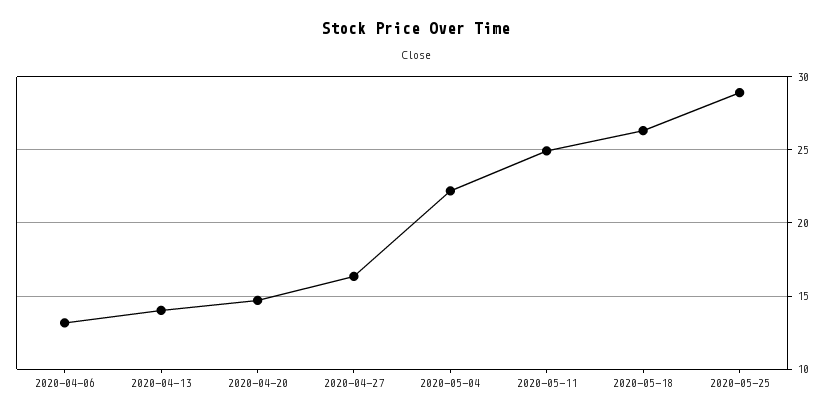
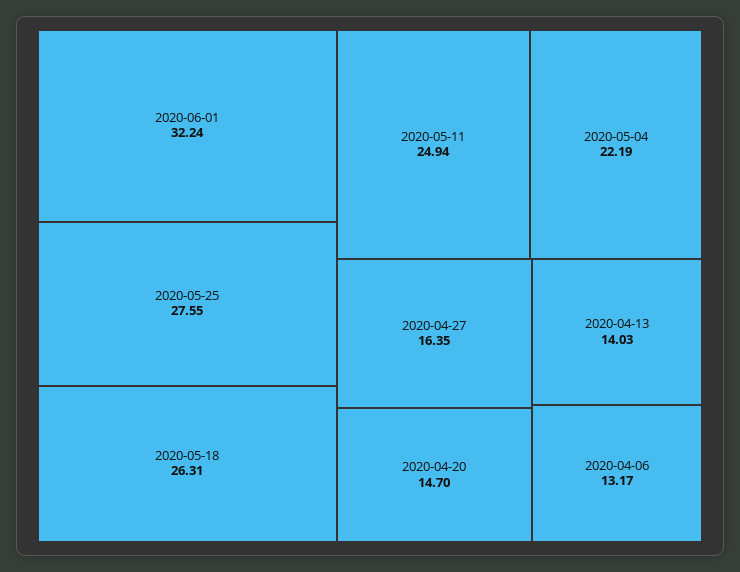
2020-05-25: 29 -> 27.55
2020-06-01: none -> 32.24

